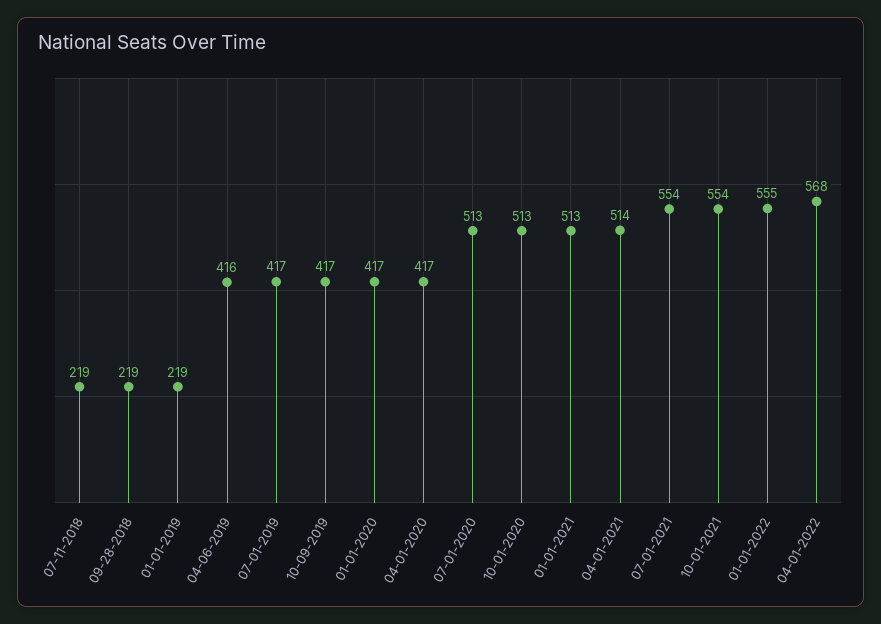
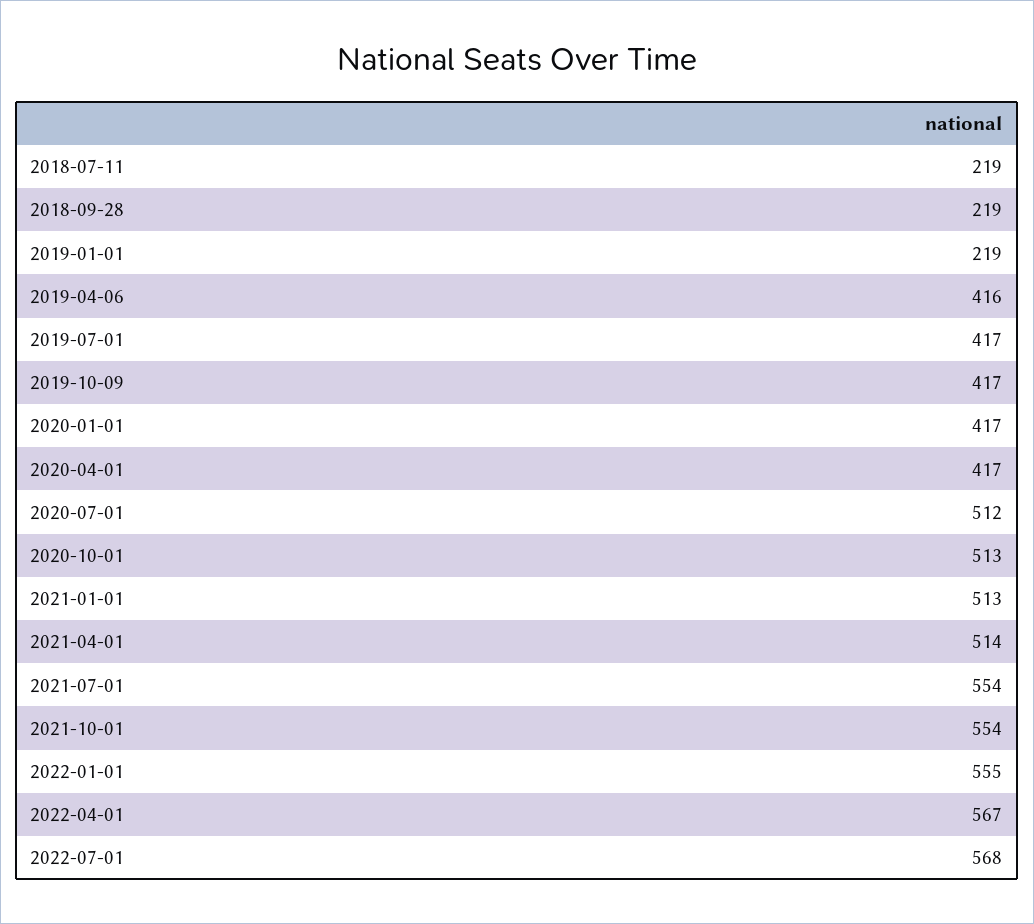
07-01-2020: 513 -> 512
04-01-2022: 568 -> 567
2022-07-01: none -> 568

